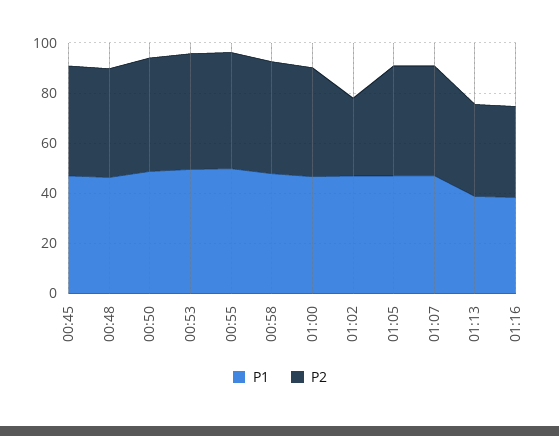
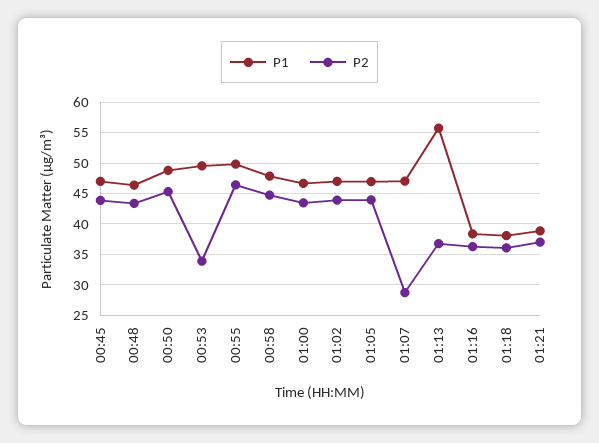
P2, 00:53: 45 -> 34
P2, 01:02: 30 -> 44
P2, 01:07: 45 -> 29
P1, 01:13: 40 -> 56
P1, 01:18: none -> 38
P2, 01:18: none -> 36
P1, 01:21: none -> 39
P2, 01:21: none -> 37

